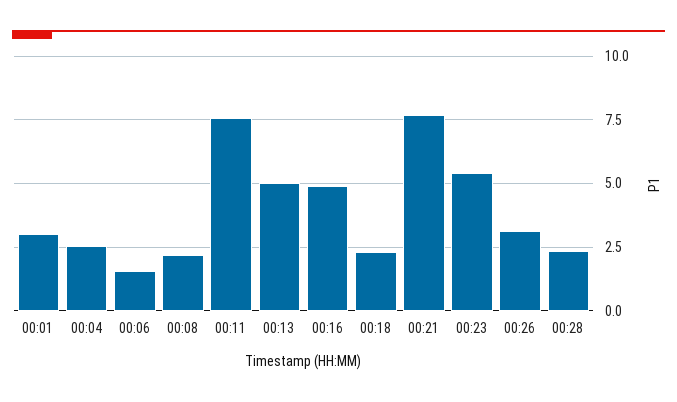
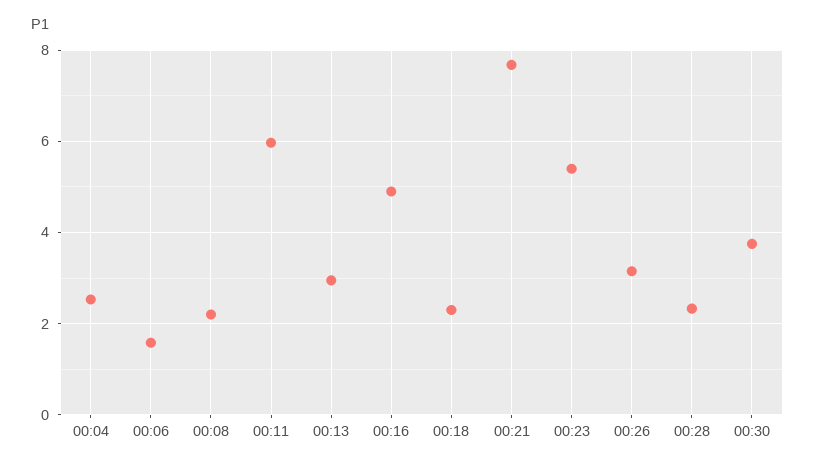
00:01: 3 -> none
00:11: 7.5 -> 6
00:13: 5 -> 3
00:30: none -> 3.8

